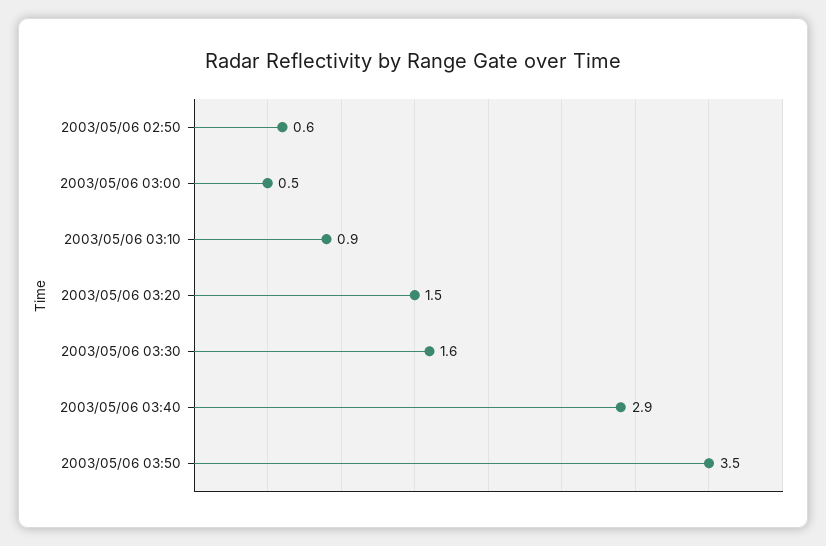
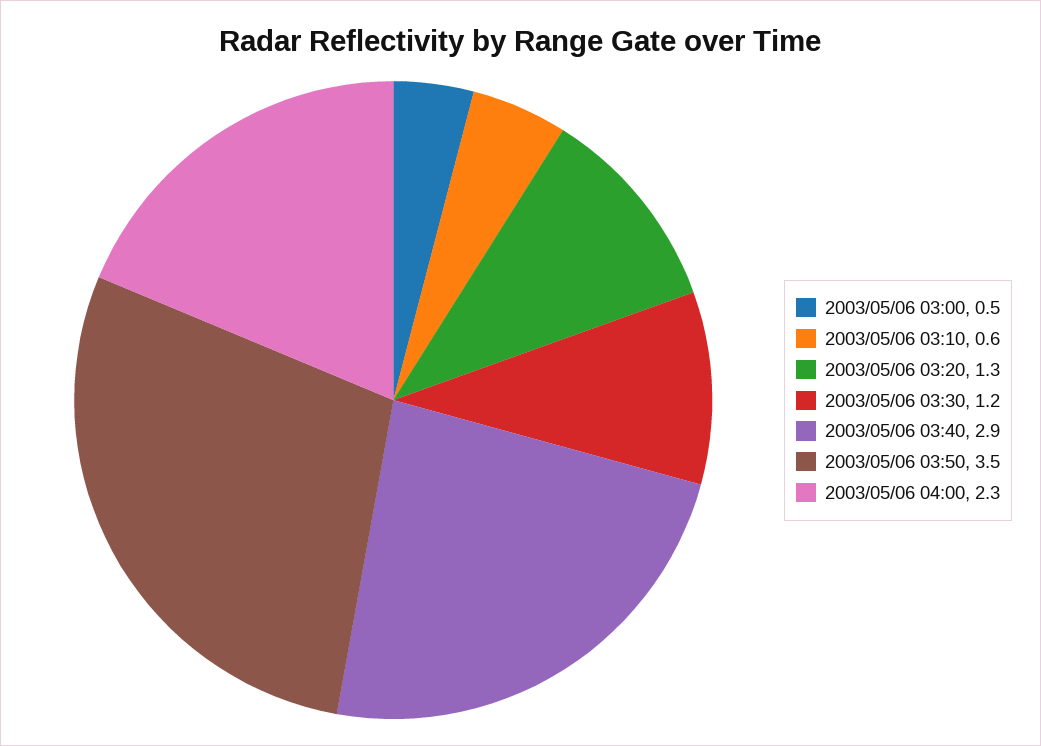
2003/05/06 02:50: 0.6 -> none
2003/05/06 03:10: 0.9 -> 0.6
2003/05/06 03:20: 1.5 -> 1.3
2003/05/06 03:30: 1.6 -> 1.2
2003/05/06 04:00: none -> 2.3

